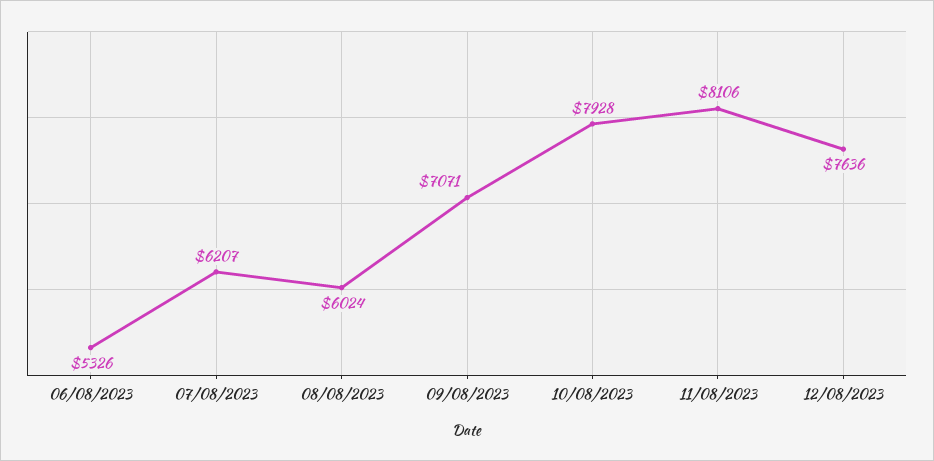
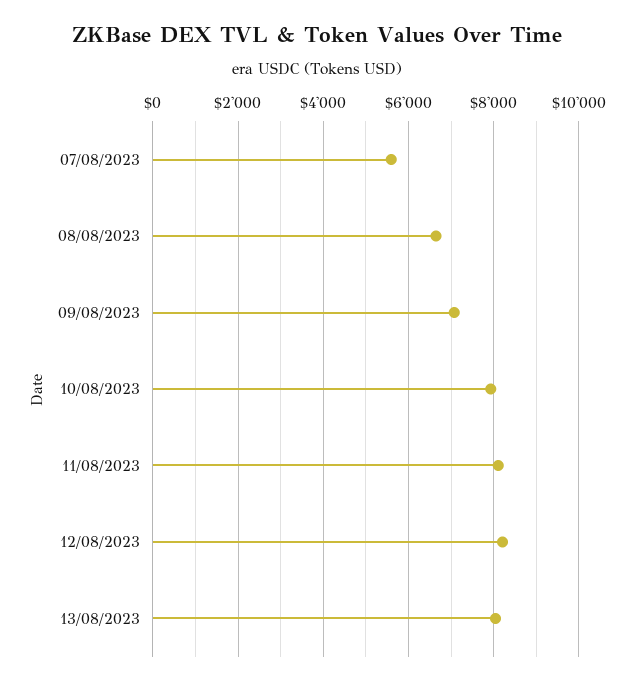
06/08/2023: 5326 -> none
07/08/2023: 6207 -> 5600
08/08/2023: 6024 -> 6600
12/08/2023: 7636 -> 8200
13/08/2023: none -> 8000

